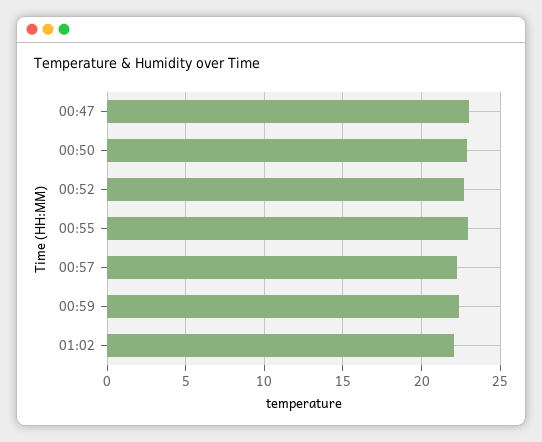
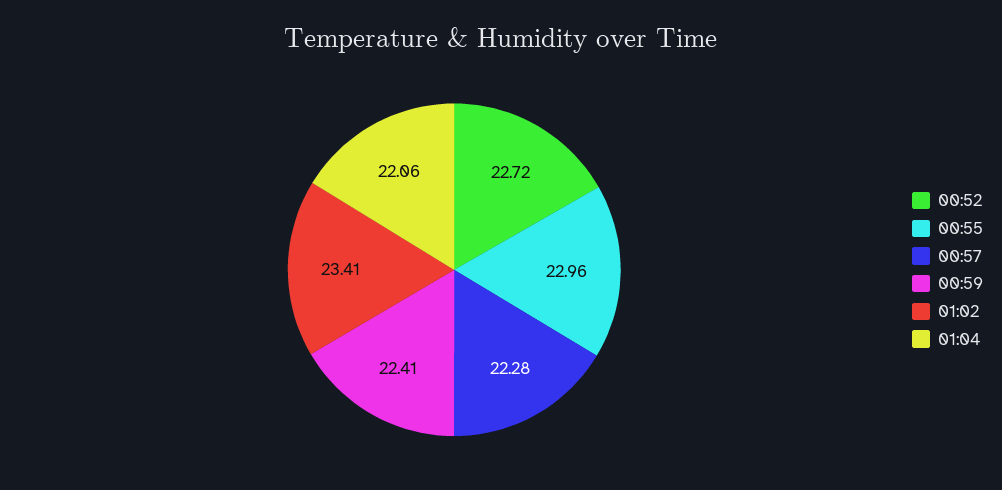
00:47: 23 -> none
00:50: 23 -> none
01:02: 22 -> 23.41
01:04: none -> 22.06

